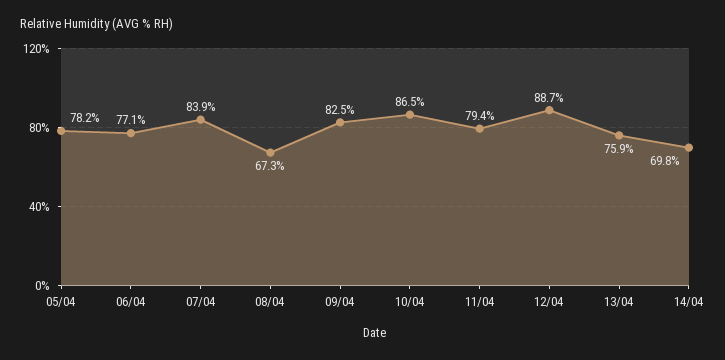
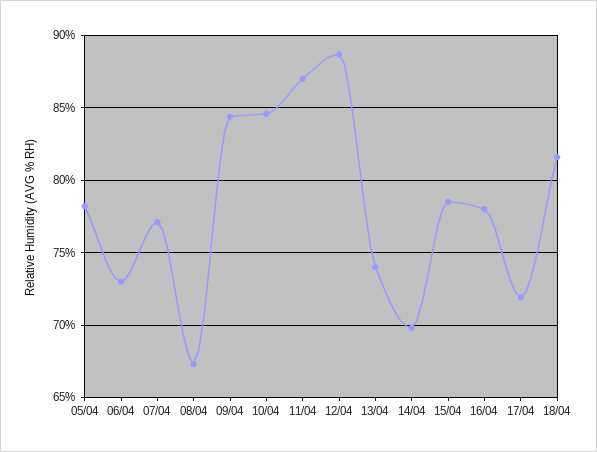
06/04: 77.1 -> 73
07/04: 83.9 -> 77
09/04: 82.5 -> 84.5
10/04: 86.5 -> 84.5
11/04: 79.4 -> 87
13/04: 75.9 -> 74
15/04: none -> 78.5
16/04: none -> 78
17/04: none -> 72
18/04: none -> 81.5

